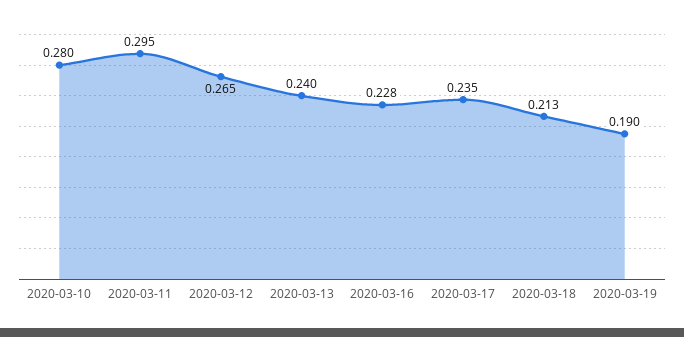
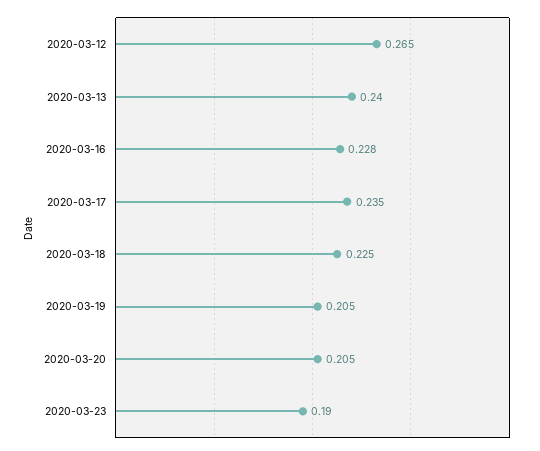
2020-03-10: 0.28 -> none
2020-03-11: 0.295 -> none
2020-03-18: 0.213 -> 0.225
2020-03-19: 0.19 -> 0.205
2020-03-20: none -> 0.205
2020-03-23: none -> 0.19

